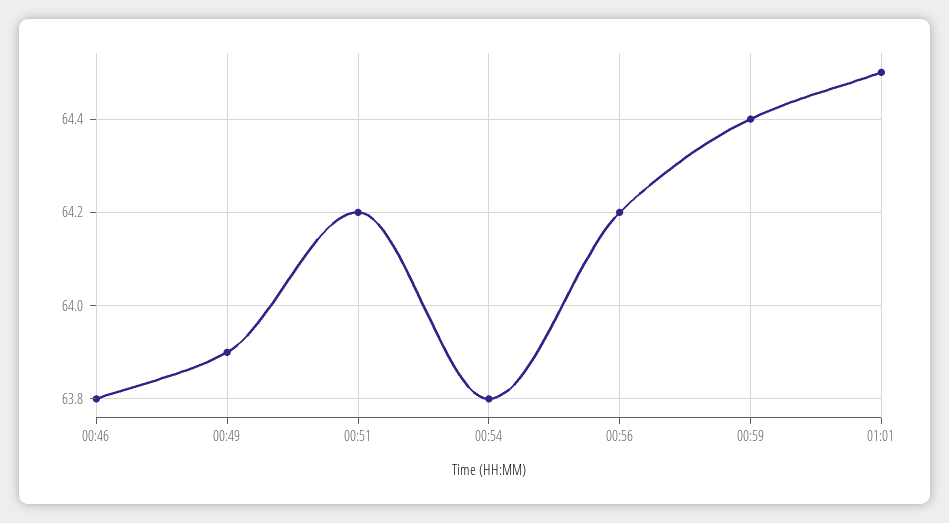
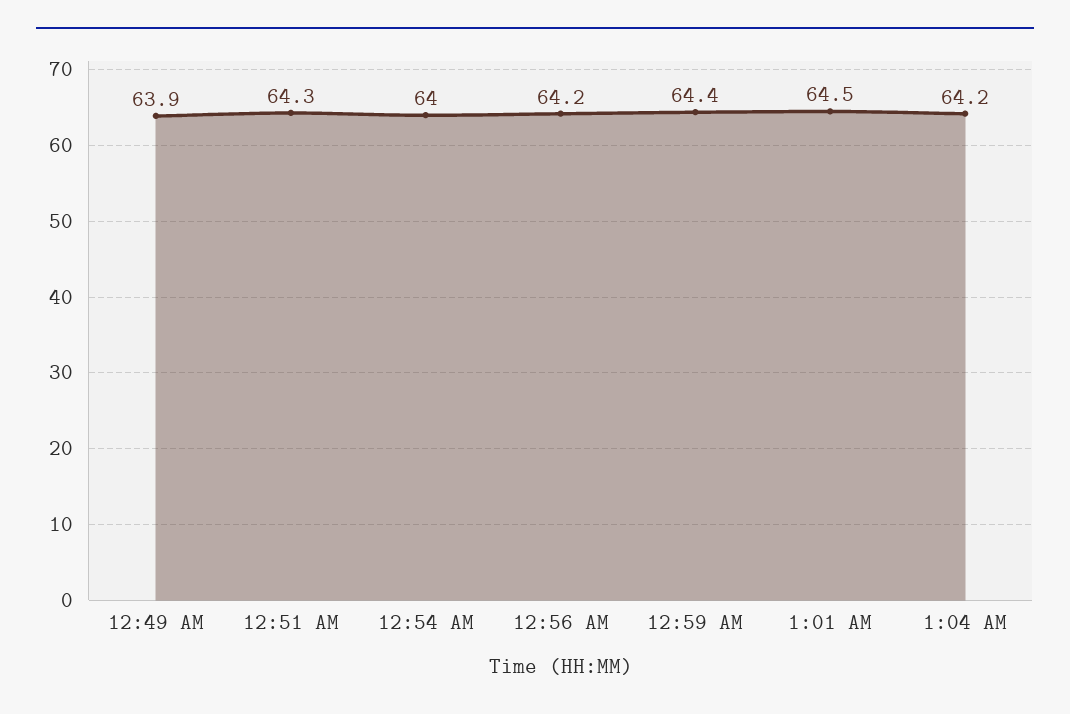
00:46: 63.8 -> none
00:51: 64.2 -> 64.3
00:54: 63.8 -> 64
1:04 AM: none -> 64.2

